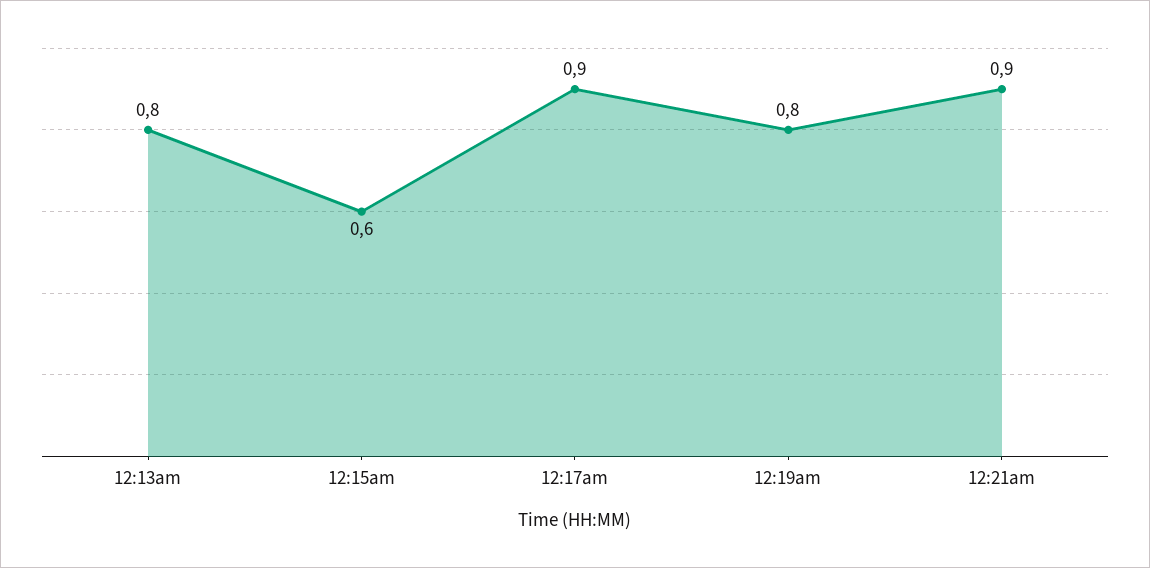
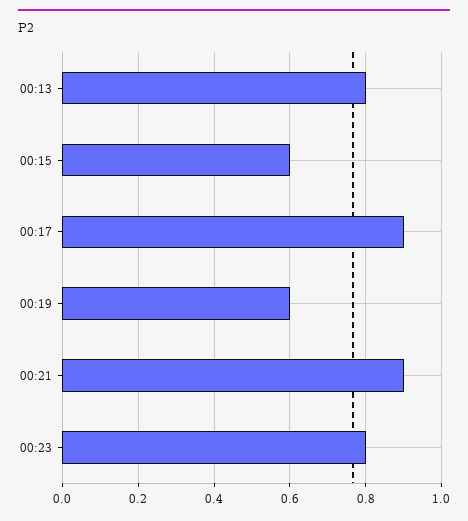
12:19am: 0.8 -> 0.6
00:23: none -> 0.8

